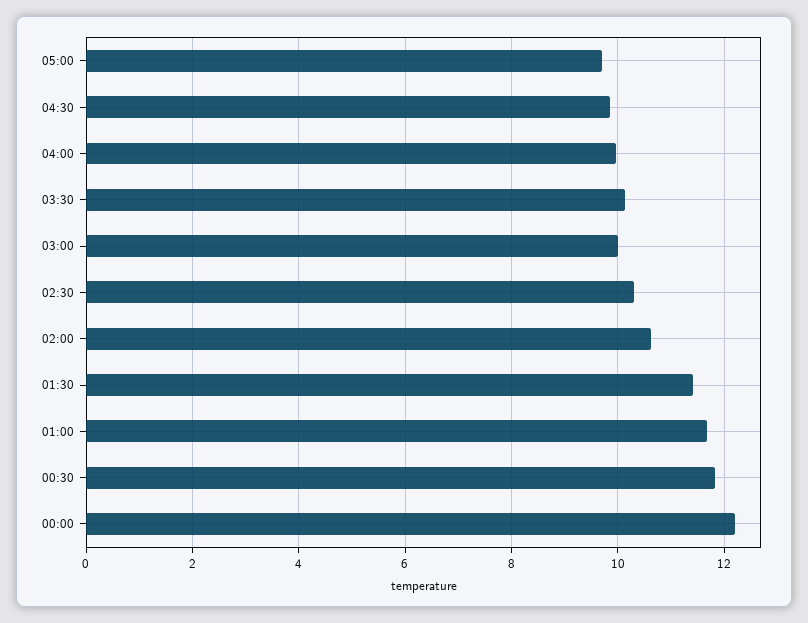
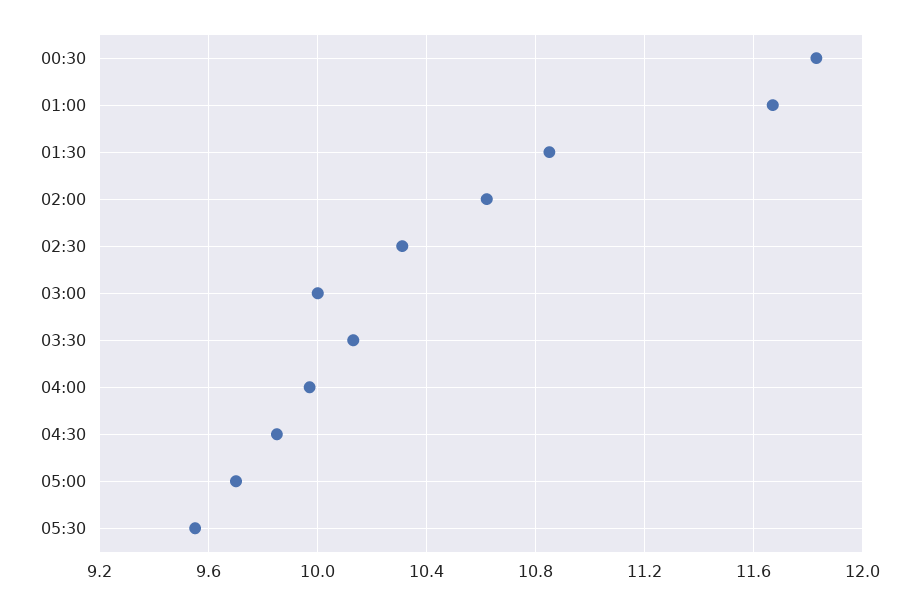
01:30: 11.4 -> 10.85
00:00: 12.2 -> none
05:30: none -> 9.55

